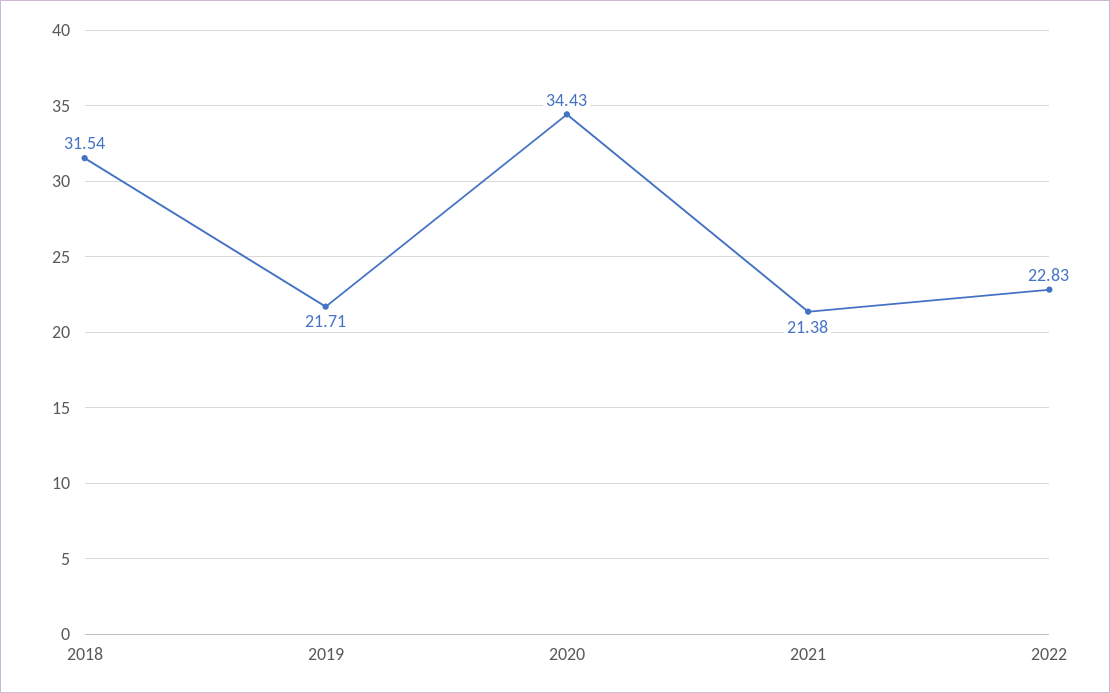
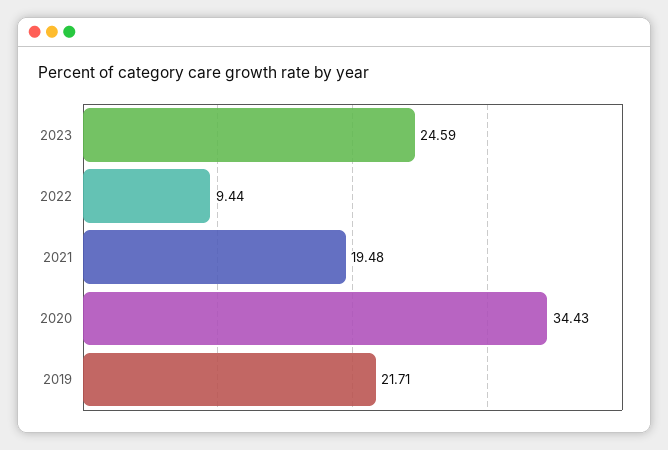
2018: 31.54 -> none
2021: 21.38 -> 19.48
2022: 22.83 -> 9.44
2023: none -> 24.59

